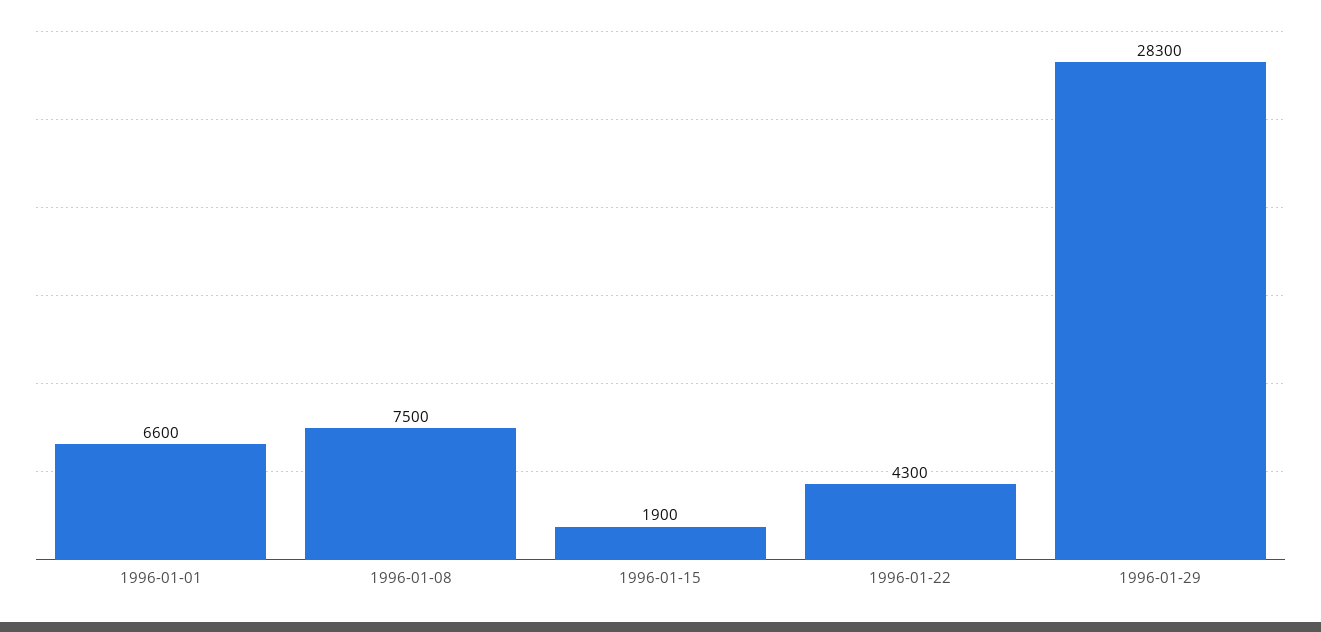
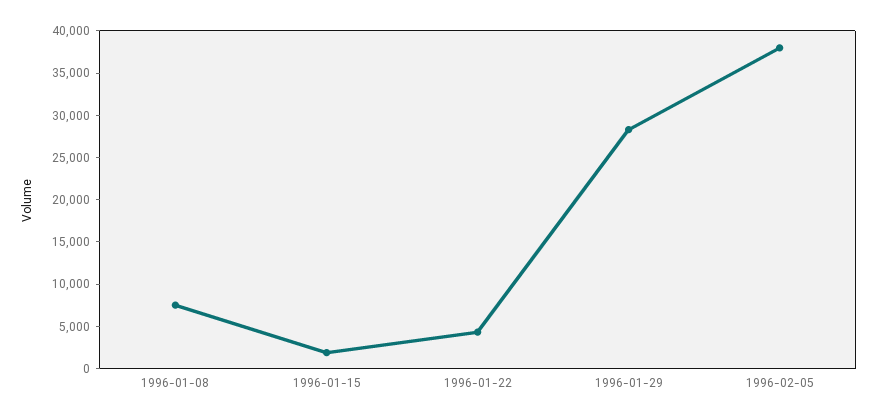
1996-01-01: 6600 -> none
1996-02-05: none -> 38000

